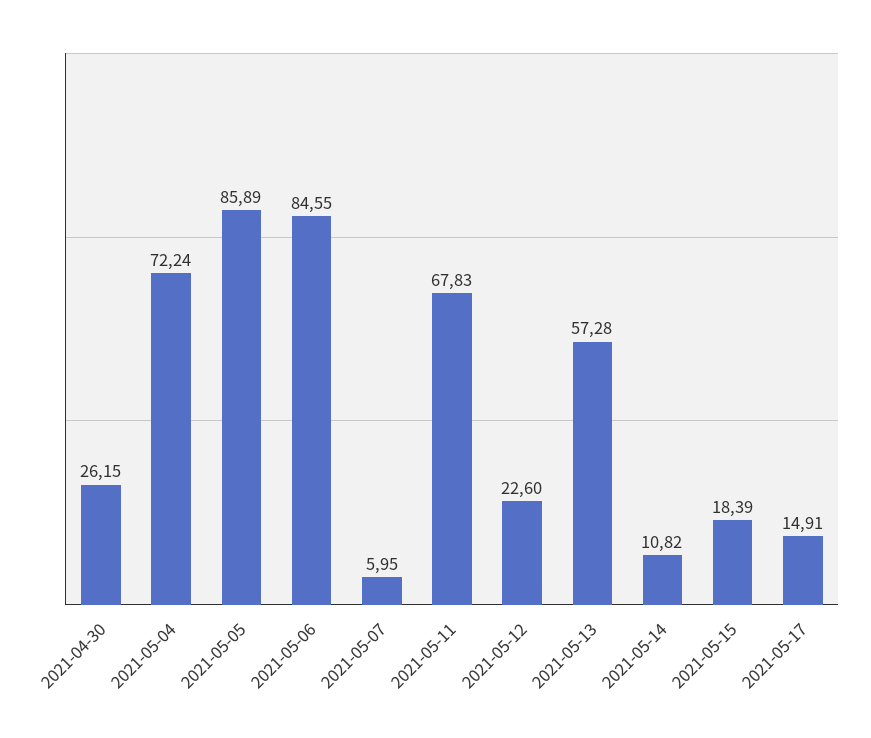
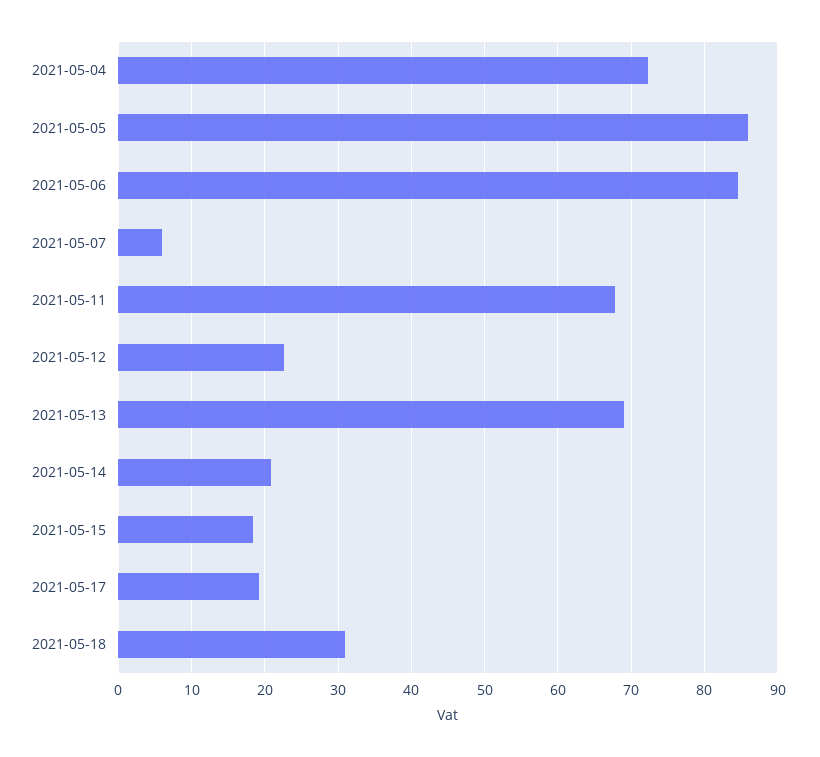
2021-04-30: 26.15 -> none
2021-05-13: 57.28 -> 69
2021-05-14: 10.82 -> 21
2021-05-17: 14.91 -> 19
2021-05-18: none -> 31

